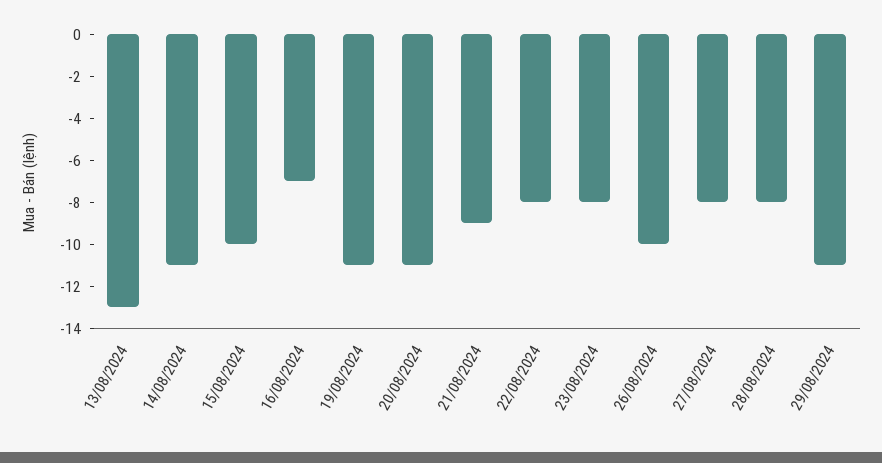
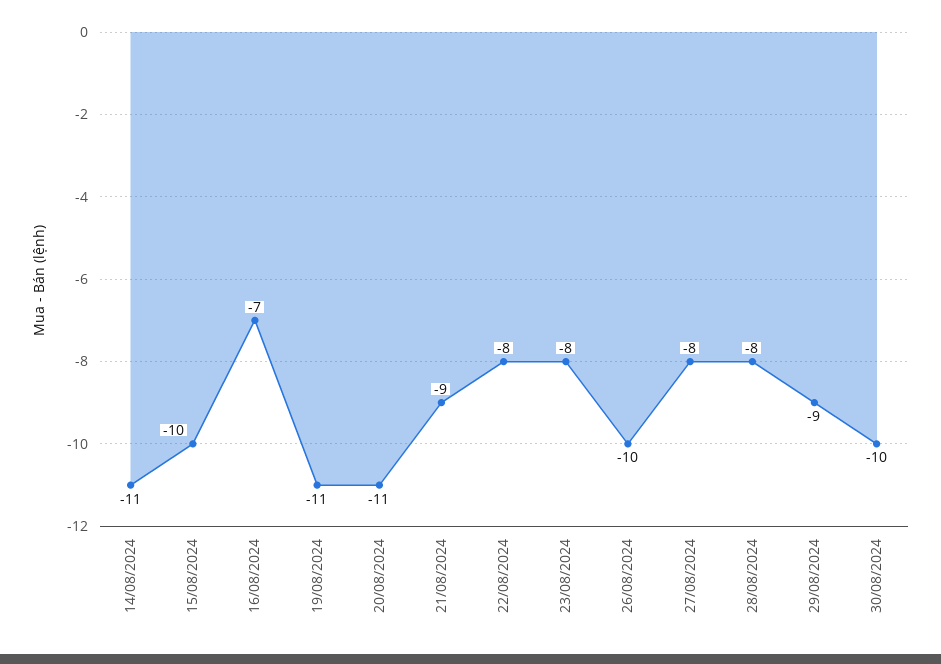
13/08/2024: -13 -> none
29/08/2024: -11 -> -9
30/08/2024: none -> -10

